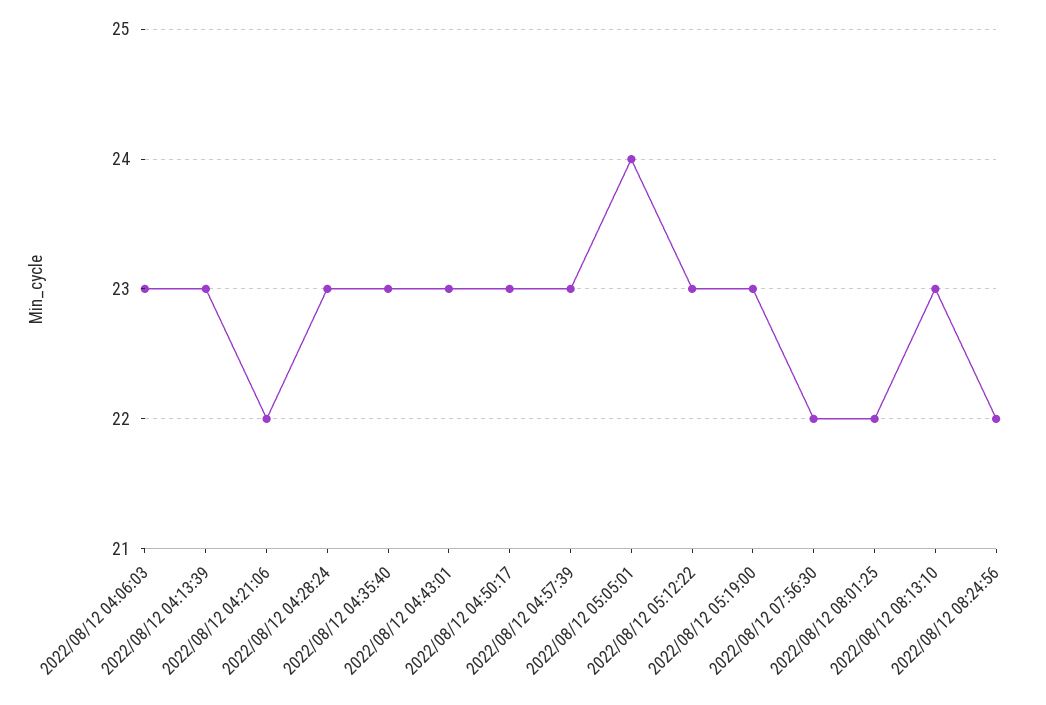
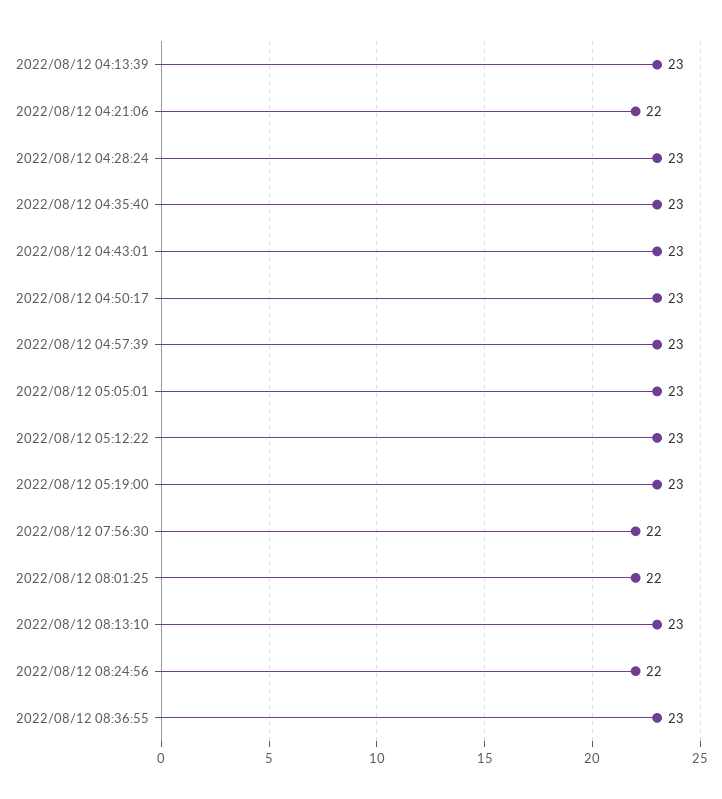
2022/08/12 04:06:03: 23 -> none
2022/08/12 05:05:01: 24 -> 23
2022/08/12 08:36:55: none -> 23

